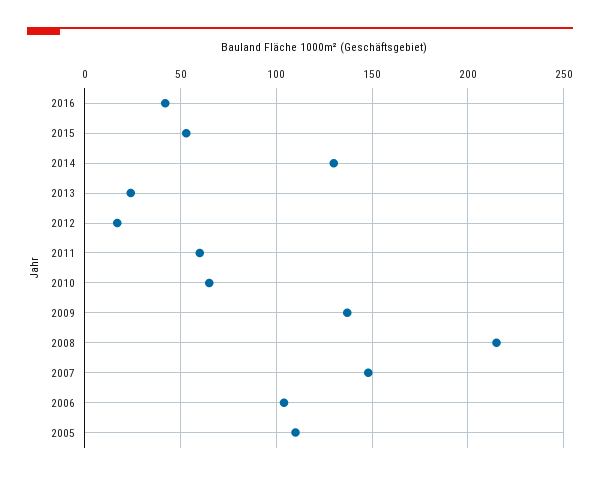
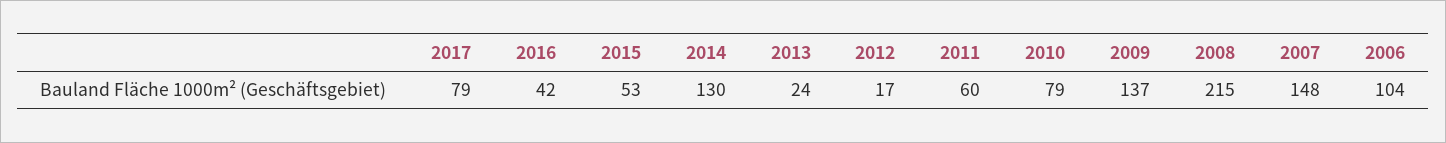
2010: 65 -> 79
2005: 110 -> none
2017: none -> 79

